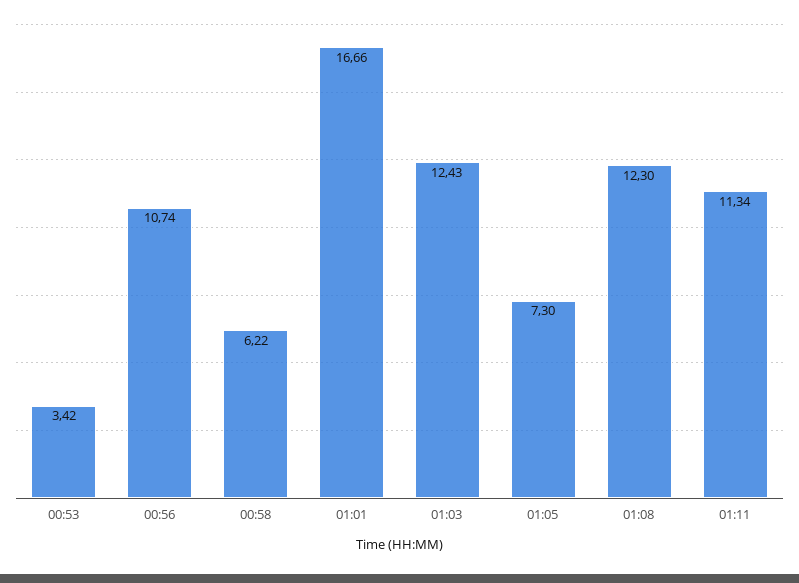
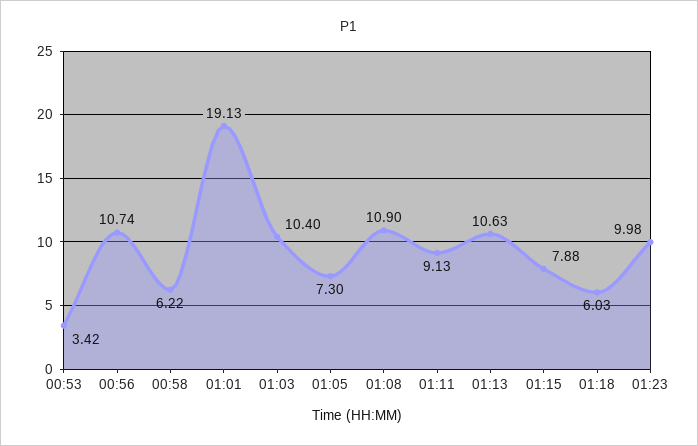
01:01: 16.66 -> 19.13
01:03: 12.43 -> 10.4
01:08: 12.3 -> 10.9
01:11: 11.34 -> 9.13
01:13: none -> 10.63
01:15: none -> 7.88
01:18: none -> 6.03
01:23: none -> 9.98

